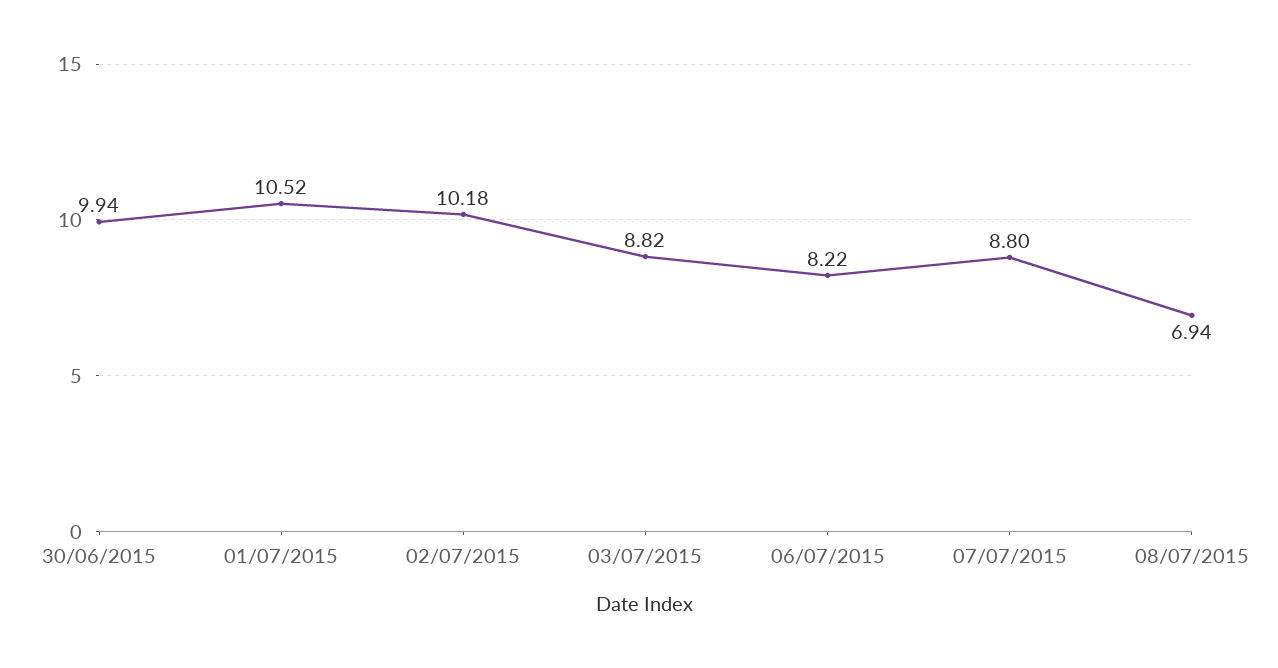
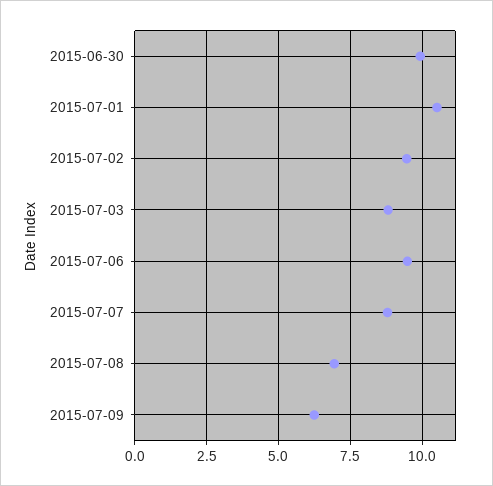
02/07/2015: 10.18 -> 9.5
06/07/2015: 8.22 -> 9.5
2015-07-09: none -> 6.25

